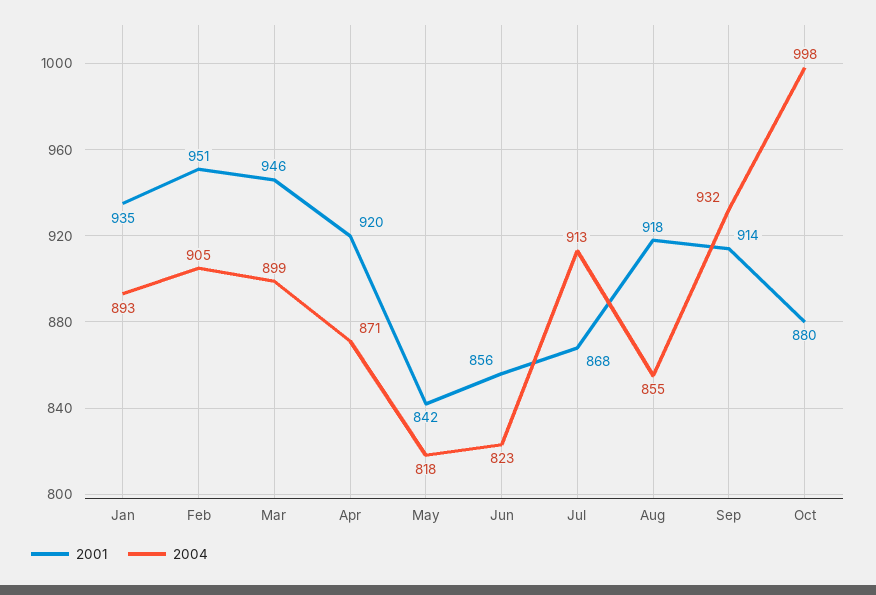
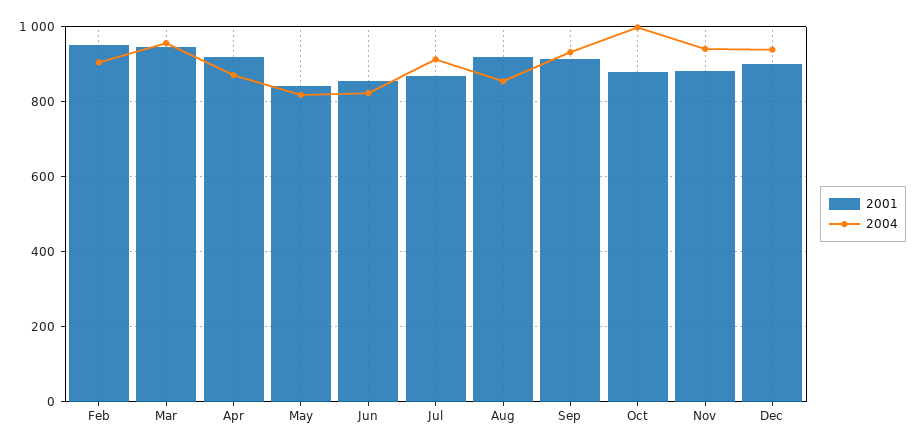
2001, Jan: 935 -> none
2004, Jan: 893 -> none
2004, Mar: 899 -> 960
2001, Nov: none -> 880
2004, Nov: none -> 940
2001, Dec: none -> 900
2004, Dec: none -> 940

